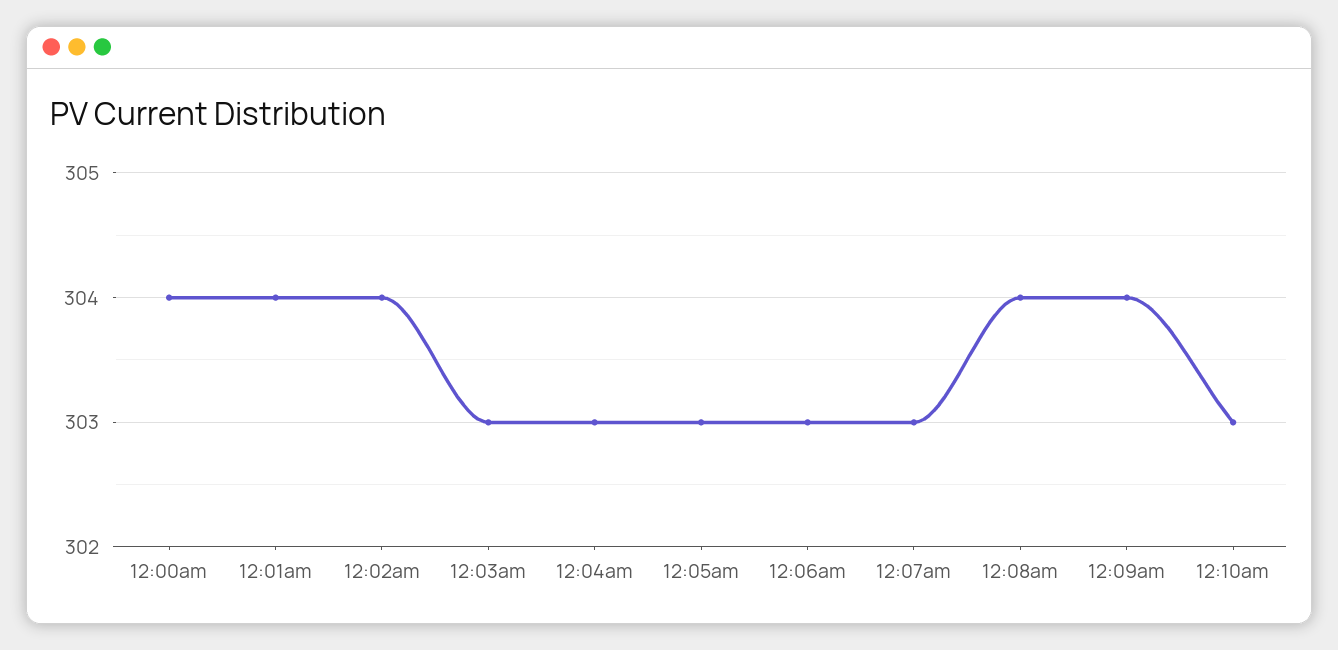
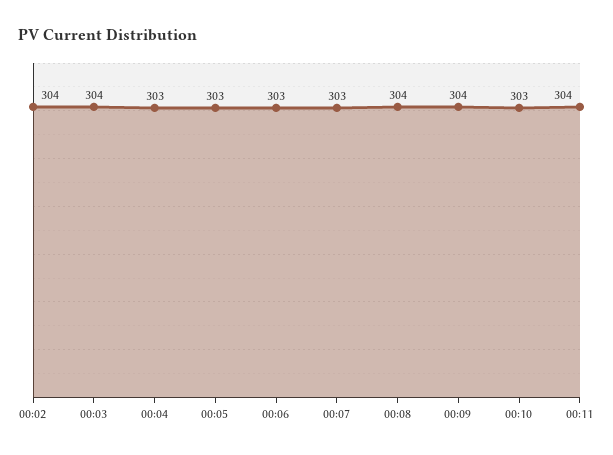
12:00am: 304 -> none
12:01am: 304 -> none
12:03am: 303 -> 304
00:11: none -> 304

